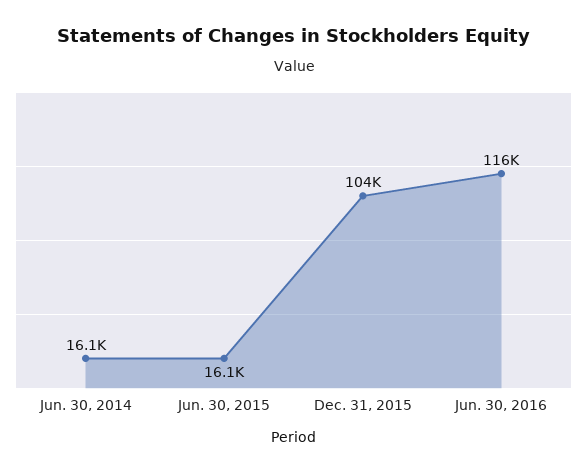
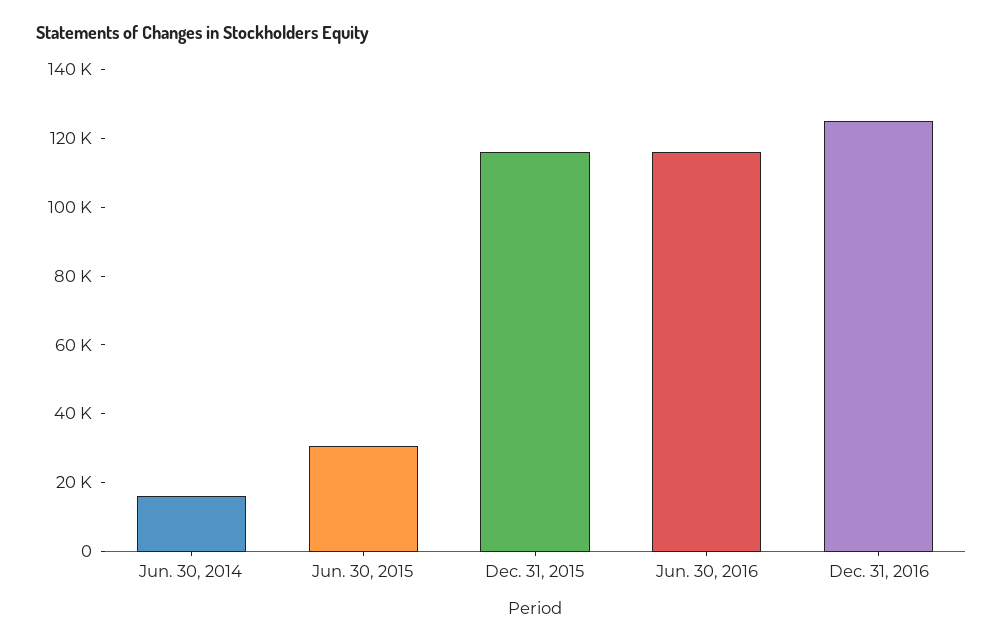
Jun. 30, 2015: 16100 -> 30000
Dec. 31, 2015: 104000 -> 115000
Dec. 31, 2016: none -> 125000

